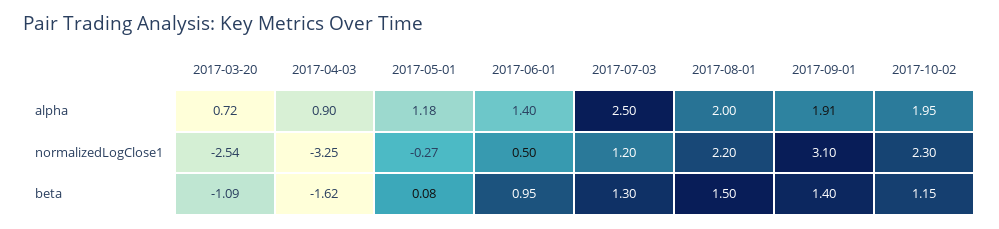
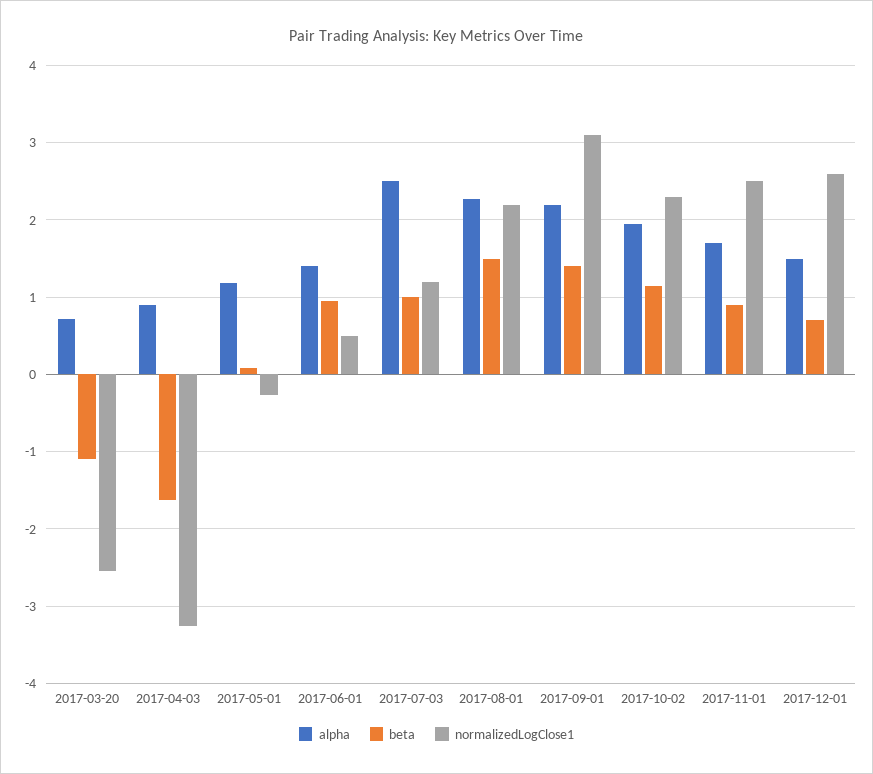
alpha, 2017-08-01: 2 -> 2.3
alpha, 2017-09-01: 1.91 -> 2.2
beta, 2017-07-03: 1.3 -> 1
alpha, 2017-11-01: none -> 1.7
beta, 2017-11-01: none -> 0.9
normalizedLogClose1, 2017-11-01: none -> 2.5
alpha, 2017-12-01: none -> 1.5
beta, 2017-12-01: none -> 0.7
normalizedLogClose1, 2017-12-01: none -> 2.6

